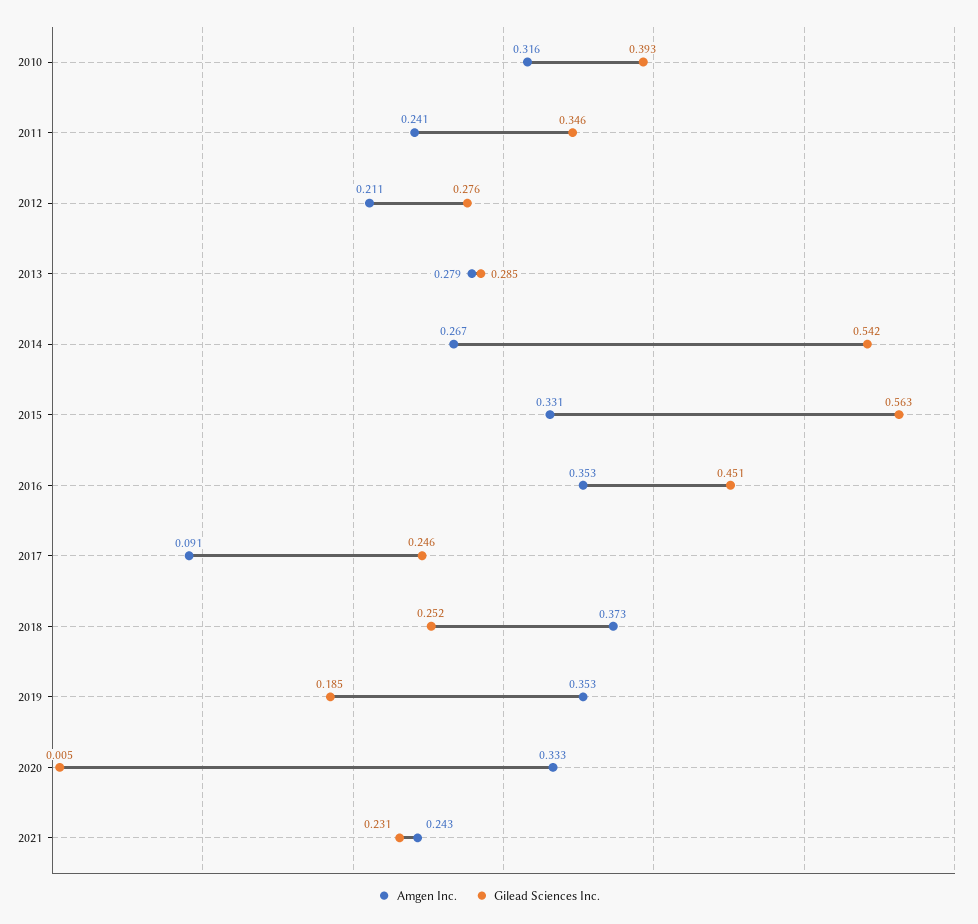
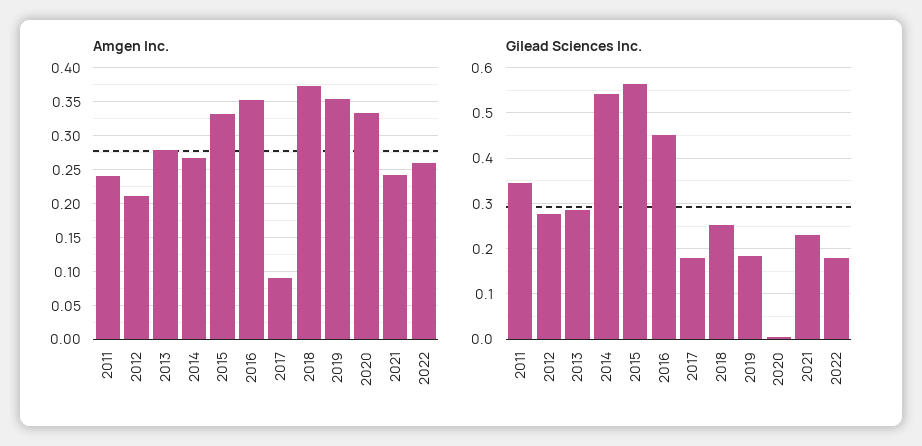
Amgen Inc., 2010: 0.316 -> none
Gilead Sciences Inc., 2010: 0.393 -> none
Gilead Sciences Inc., 2017: 0.246 -> 0.18
Amgen Inc., 2022: none -> 0.26
Gilead Sciences Inc., 2022: none -> 0.18

